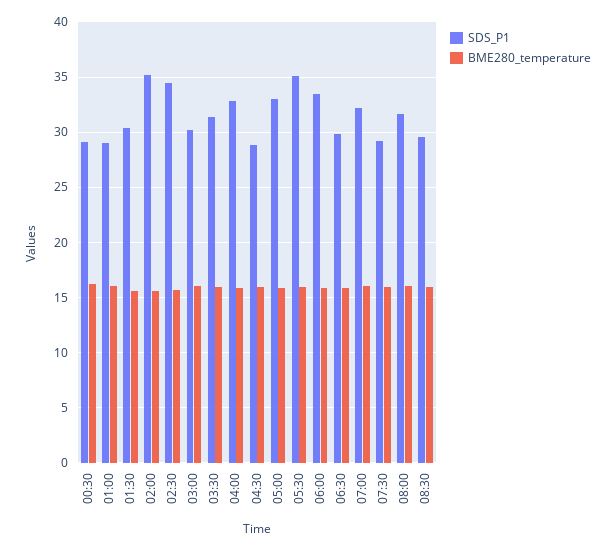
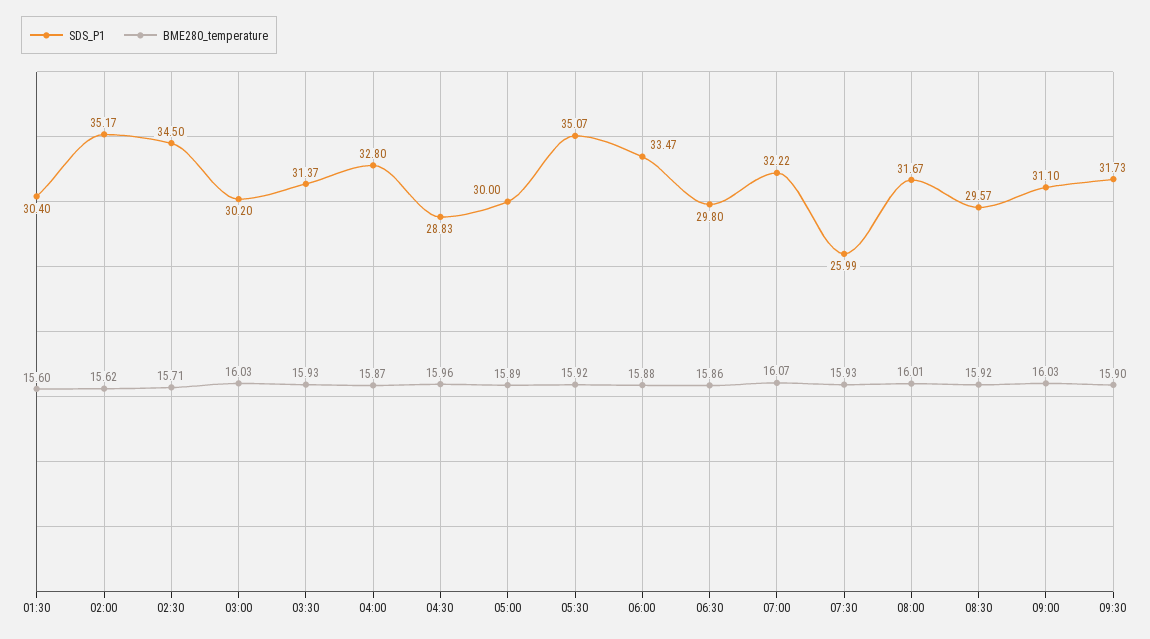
SDS_P1, 00:30: 29 -> none
BME280_temperature, 00:30: 16 -> none
SDS_P1, 01:00: 29 -> none
BME280_temperature, 01:00: 16 -> none
SDS_P1, 05:00: 33 -> 30
SDS_P1, 07:30: 29 -> 25.99
SDS_P1, 09:00: none -> 31.1
BME280_temperature, 09:00: none -> 16.03
SDS_P1, 09:30: none -> 31.73
BME280_temperature, 09:30: none -> 15.9

